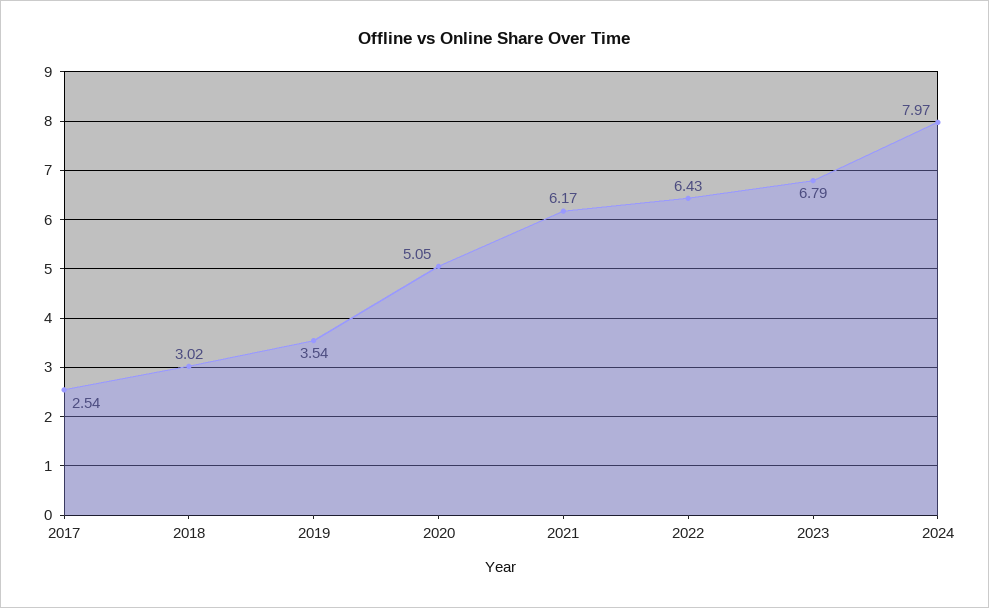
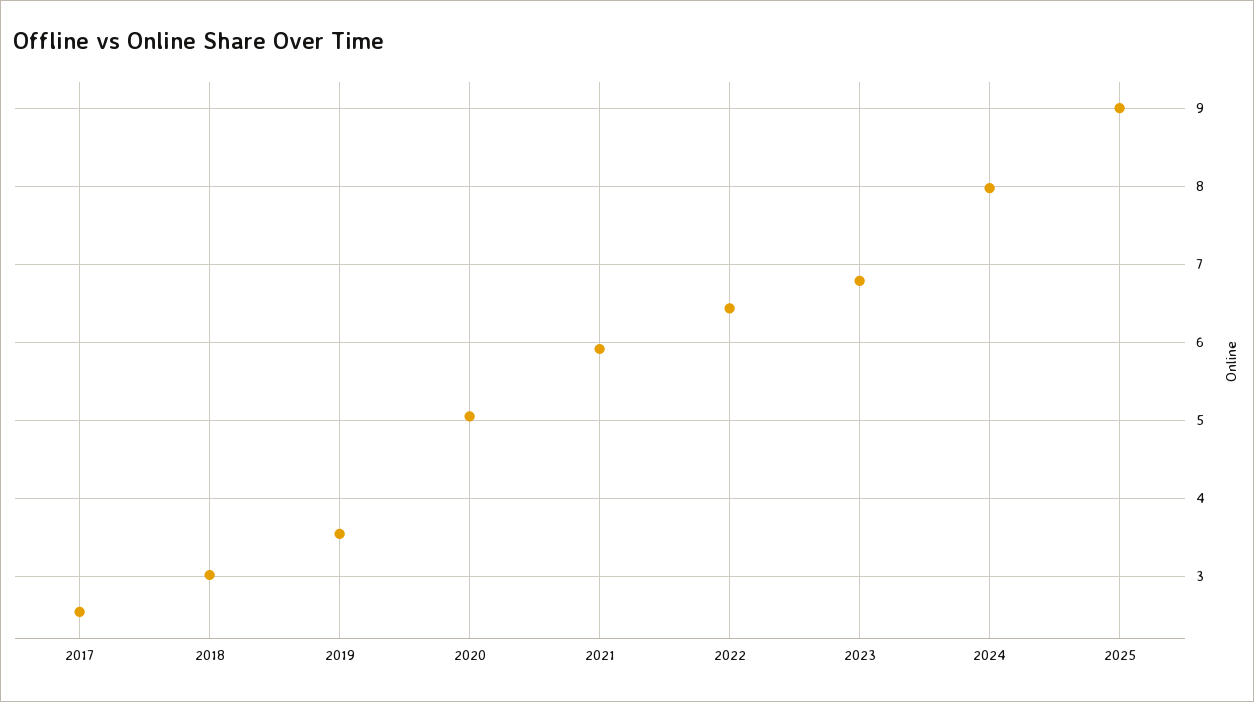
2021: 6.17 -> 5.9
2025: none -> 9

